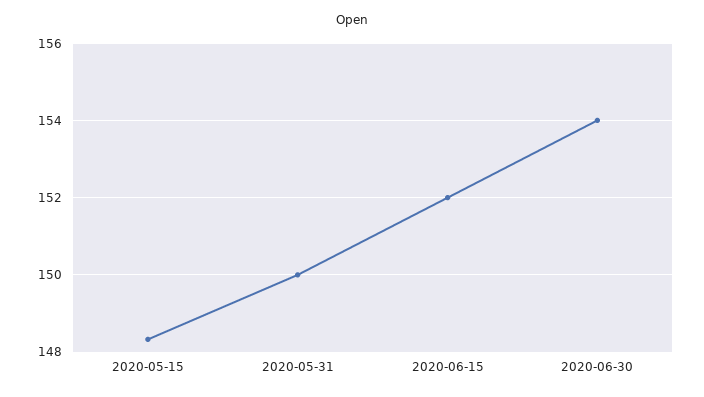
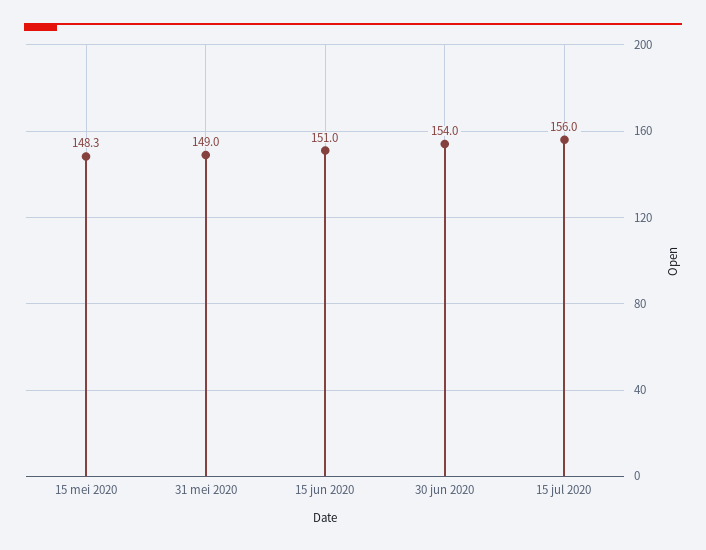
2020-05-31: 150 -> 149
2020-06-15: 152 -> 151
15 jul 2020: none -> 156

